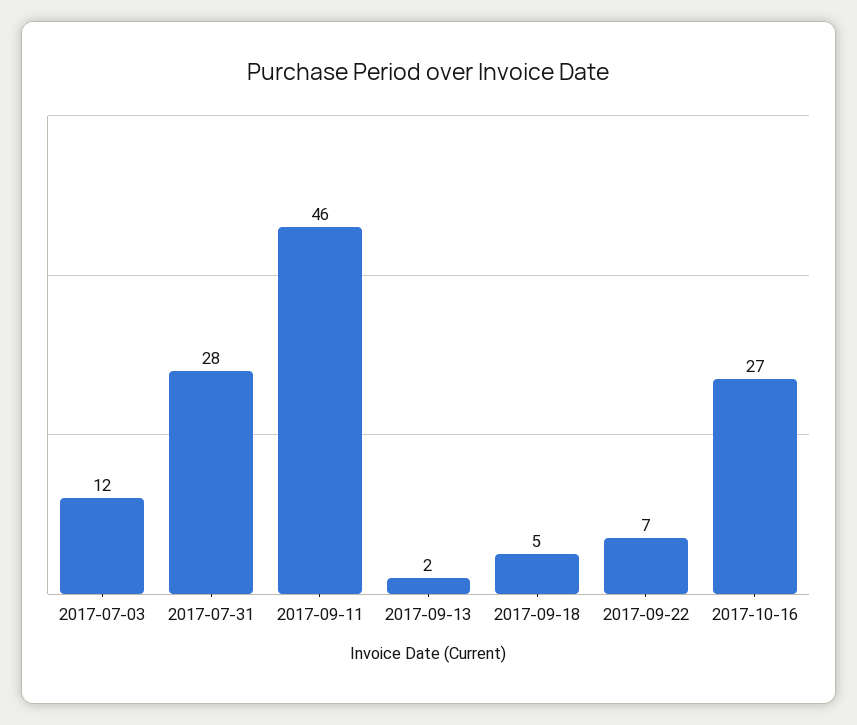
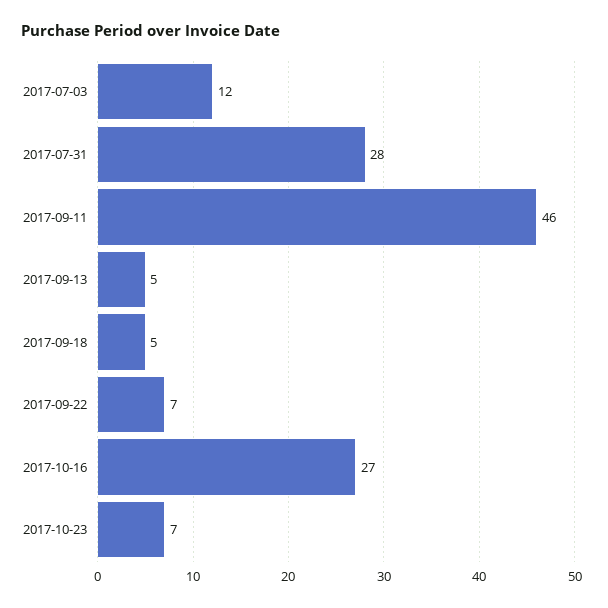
2017-09-13: 2 -> 5
2017-10-23: none -> 7

